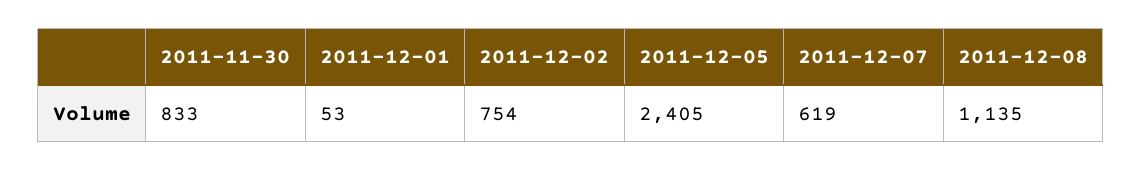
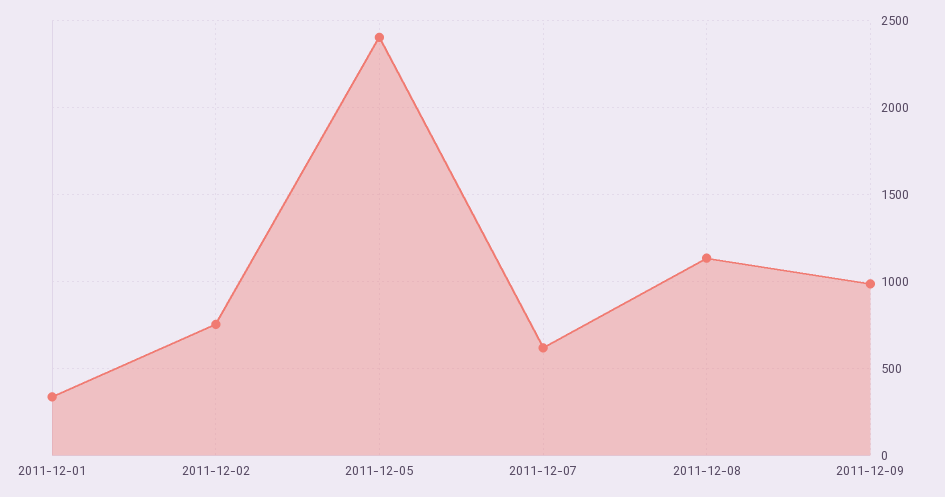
2011-11-30: 833 -> none
2011-12-01: 53 -> 350
2011-12-09: none -> 1000

